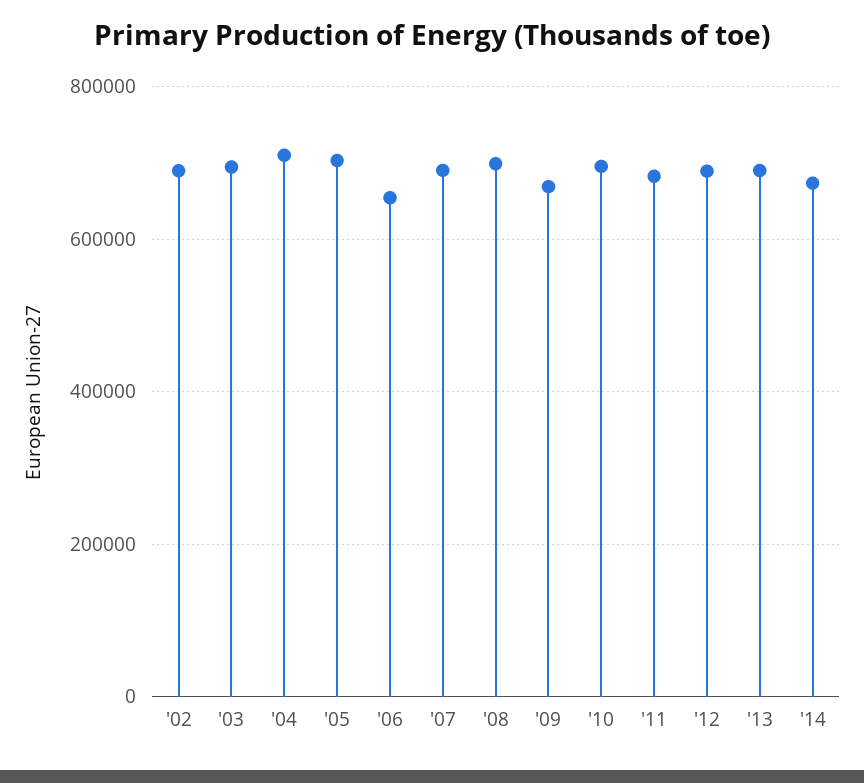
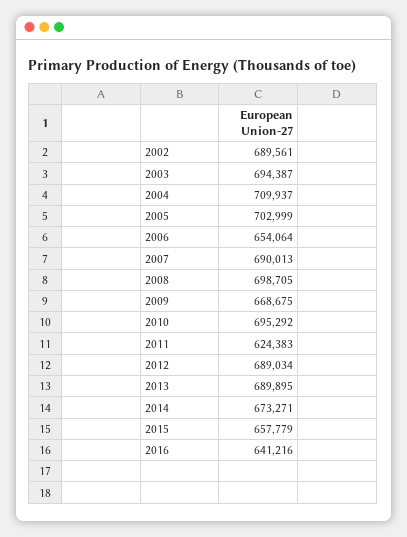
'11: 680000 -> 624383
2015: none -> 657779
2016: none -> 641216

